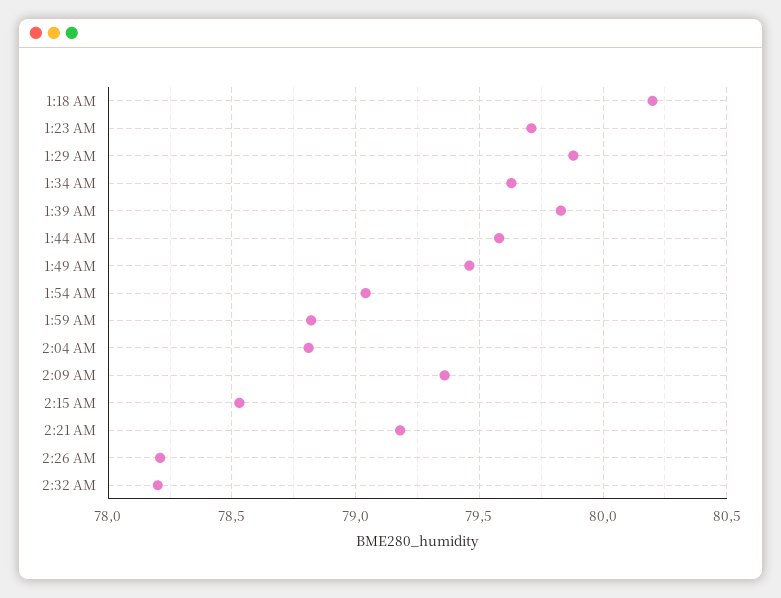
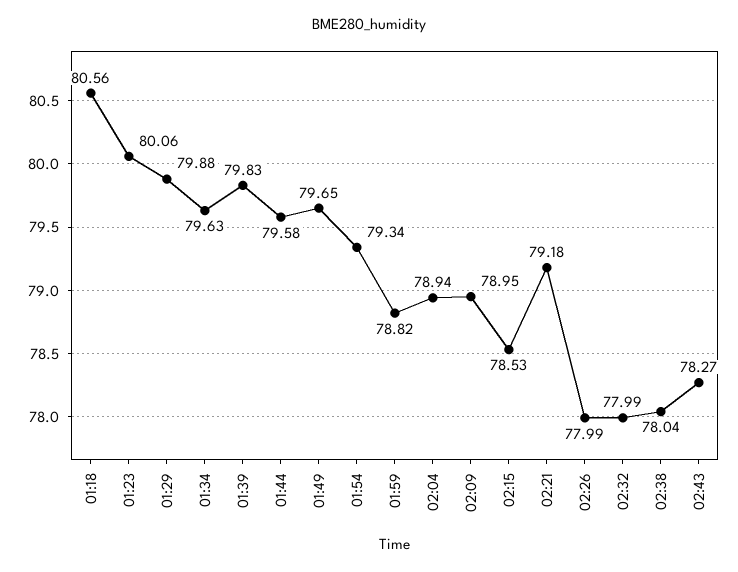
1:18 AM: 80.2 -> 80.56
1:23 AM: 79.7 -> 80.06
1:49 AM: 79.45 -> 79.65
1:54 AM: 79.05 -> 79.34
2:04 AM: 78.8 -> 78.94
2:09 AM: 79.35 -> 78.95
2:26 AM: 78.2 -> 77.99
2:32 AM: 78.2 -> 77.99
02:38: none -> 78.04
02:43: none -> 78.27

